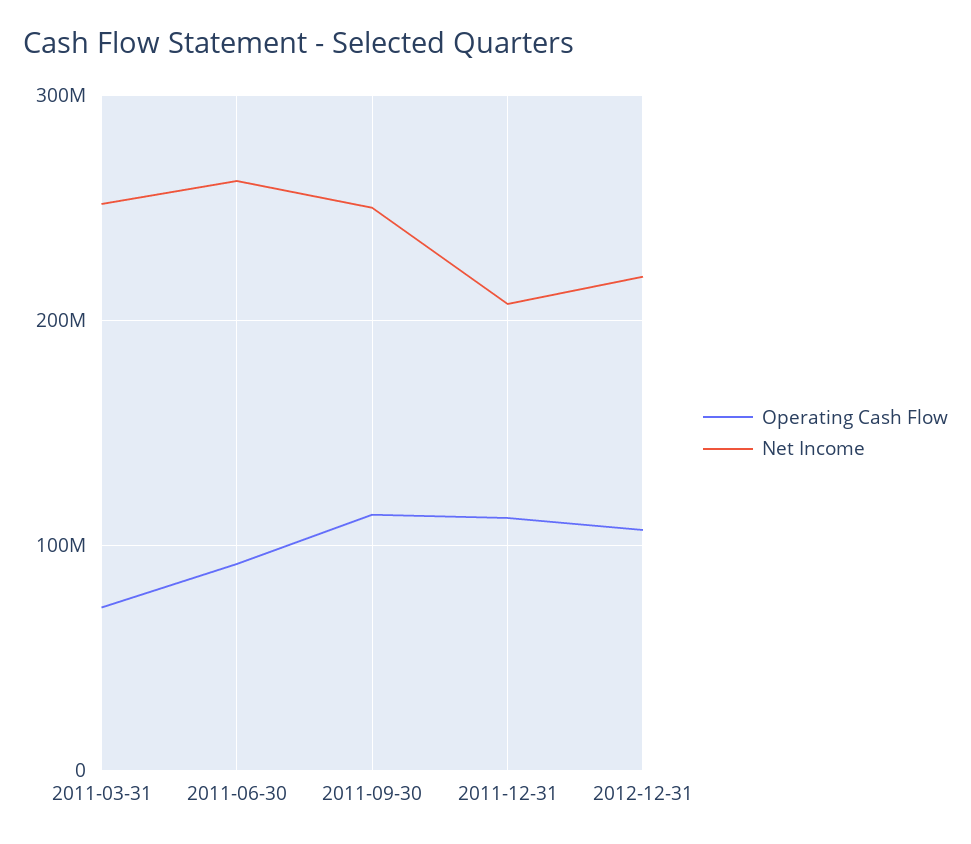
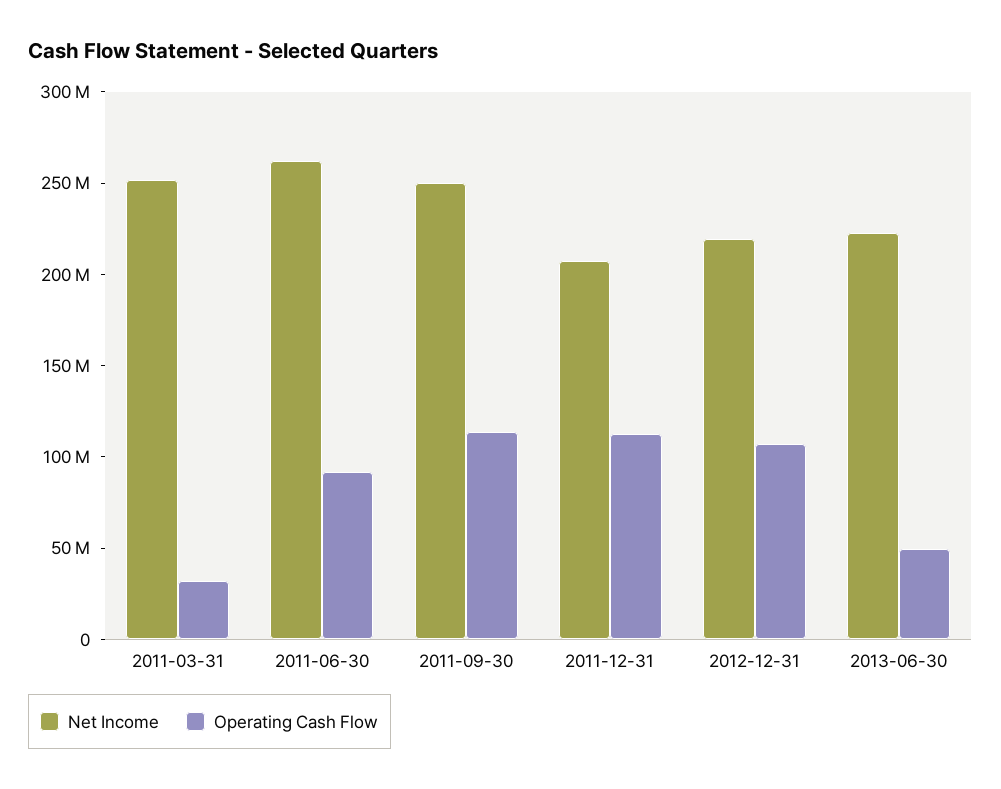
Operating Cash Flow, 2011-03-31: 70000000 -> 30000000
Net Income, 2013-06-30: none -> 220000000
Operating Cash Flow, 2013-06-30: none -> 50000000

